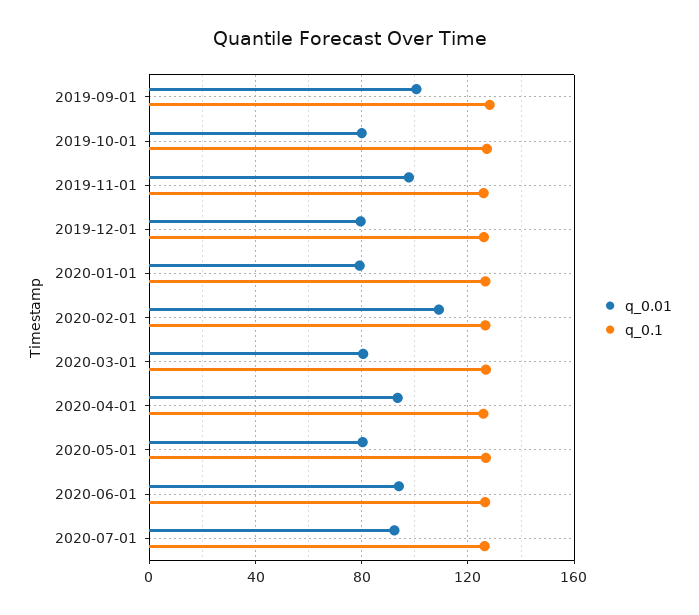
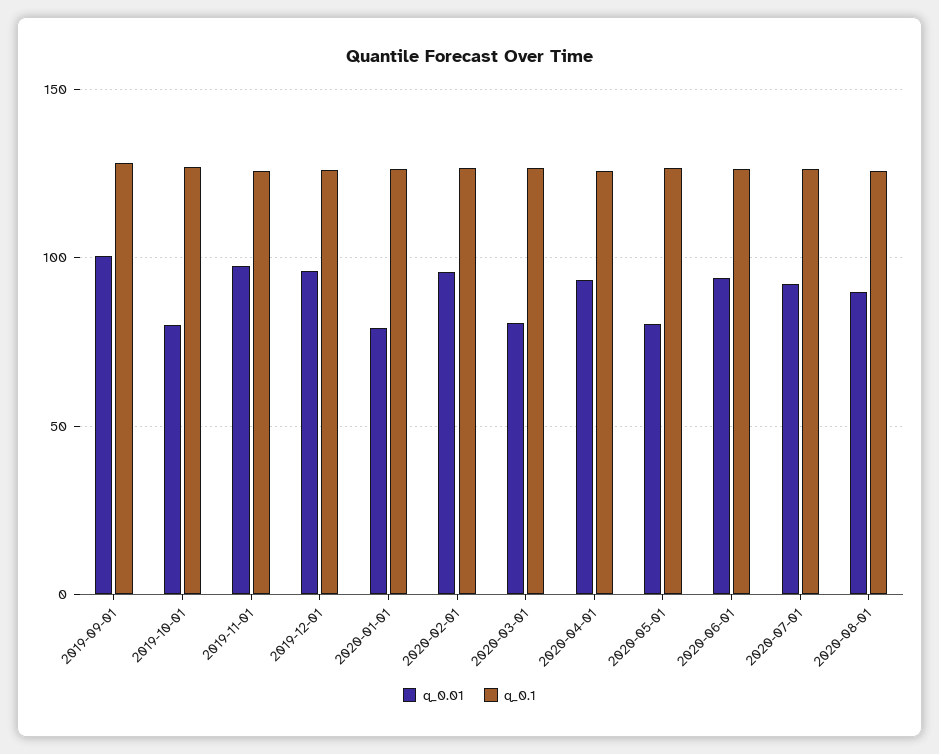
q_0.01, 2019-12-01: 80 -> 95
q_0.01, 2020-02-01: 110 -> 95
q_0.01, 2020-08-01: none -> 90
q_0.1, 2020-08-01: none -> 125

